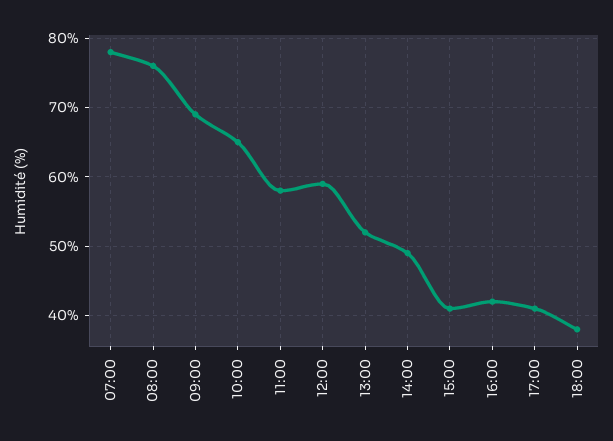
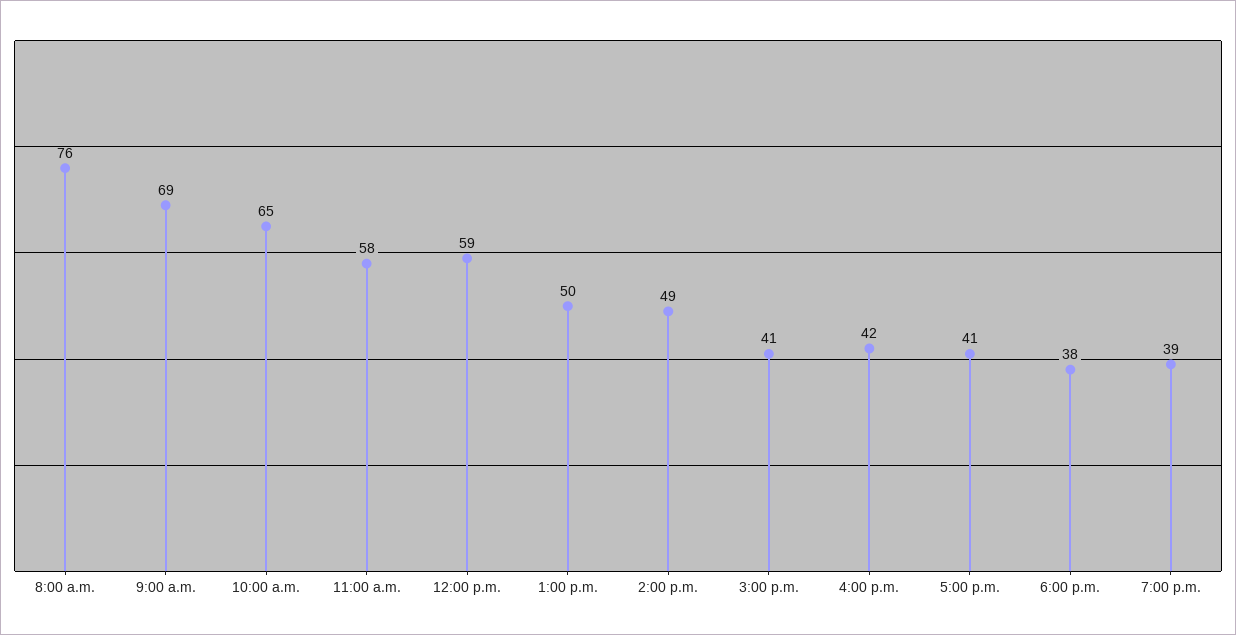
07:00: 78 -> none
13:00: 52 -> 50
7:00 p.m.: none -> 39

